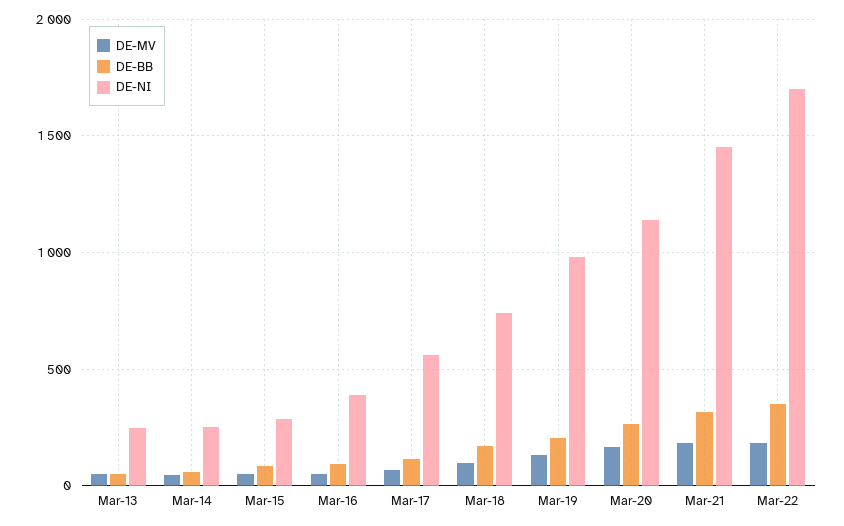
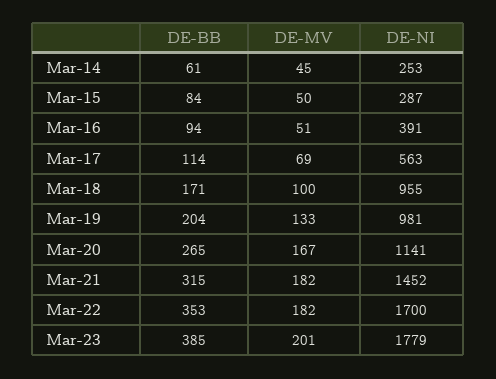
DE-MV, Mar-13: 50 -> none
DE-BB, Mar-13: 50 -> none
DE-NI, Mar-13: 250 -> none
DE-NI, Mar-18: 750 -> 955
DE-BB, Mar-23: none -> 385
DE-MV, Mar-23: none -> 201
DE-NI, Mar-23: none -> 1779

